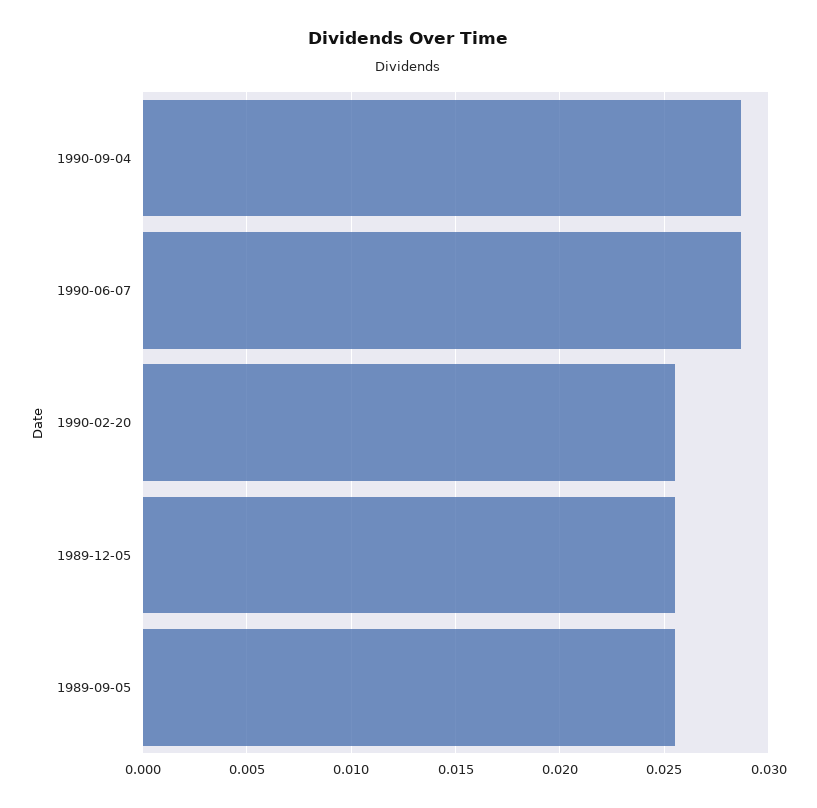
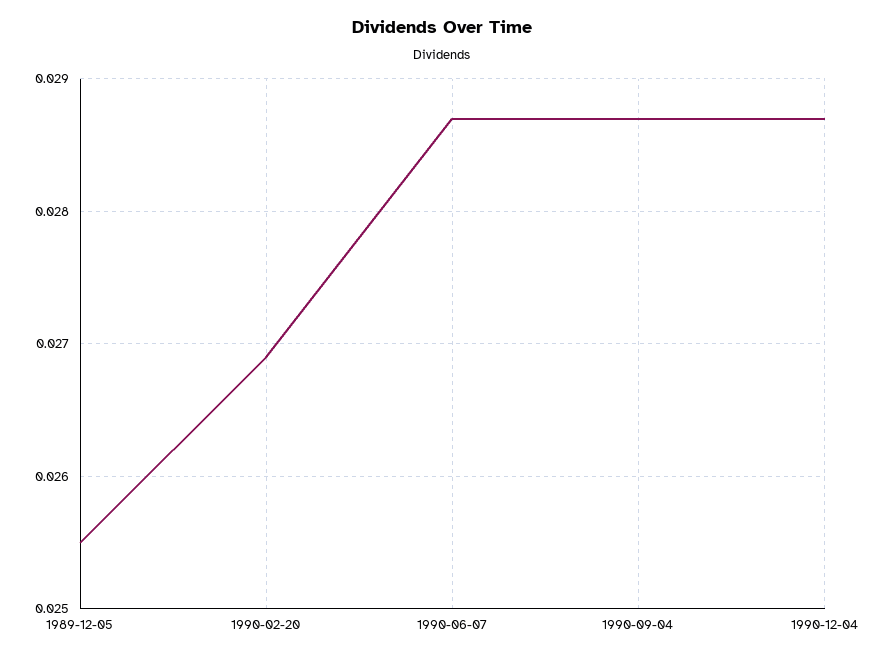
1990-02-20: 0.0255 -> 0.0269
1989-09-05: 0.0255 -> none
1990-12-04: none -> 0.0287

